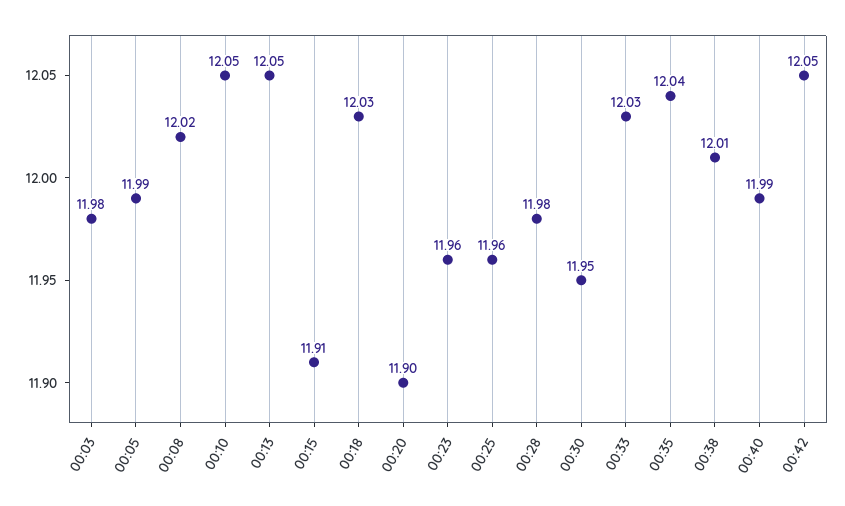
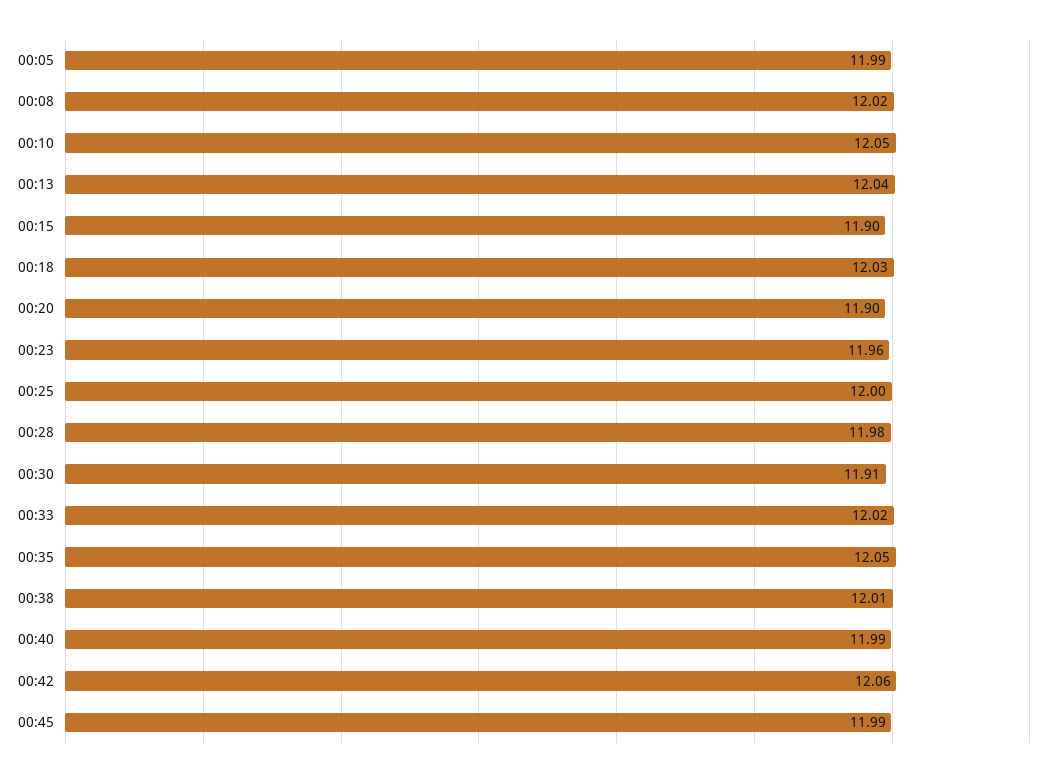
00:03: 11.98 -> none
00:13: 12.05 -> 12.04
00:15: 11.91 -> 11.9
00:25: 11.96 -> 12
00:30: 11.95 -> 11.91
00:33: 12.03 -> 12.02
00:35: 12.04 -> 12.05
00:42: 12.05 -> 12.06
00:45: none -> 11.99

